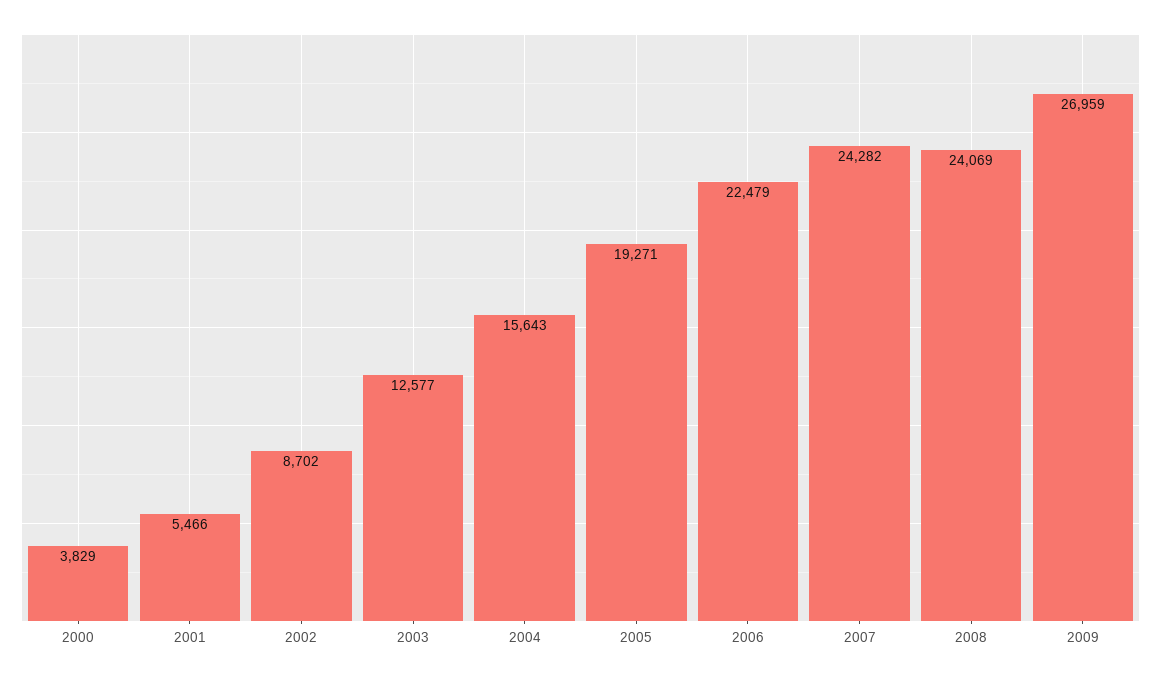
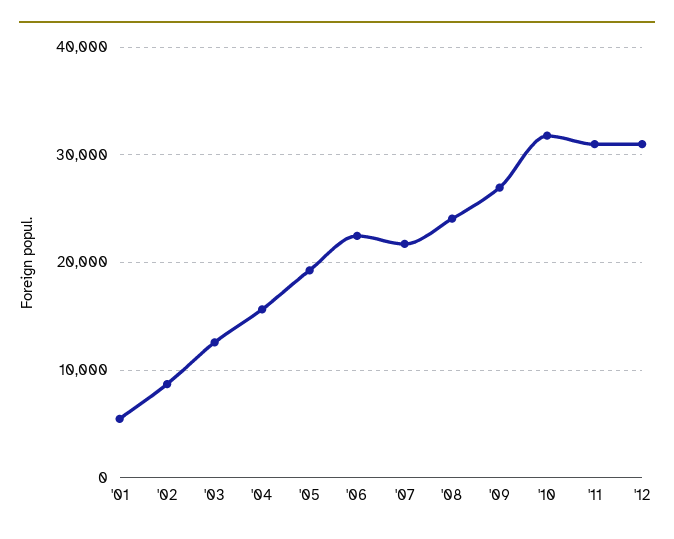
2000: 3829 -> none
2007: 24282 -> 22000
'10: none -> 32000
'11: none -> 31000
'12: none -> 31000

